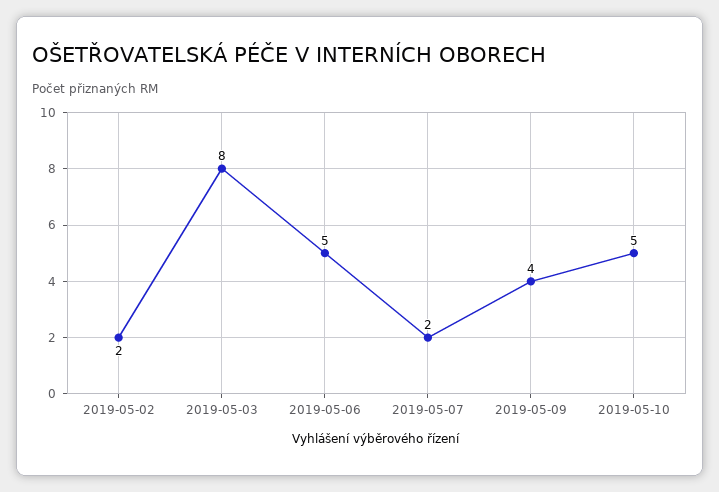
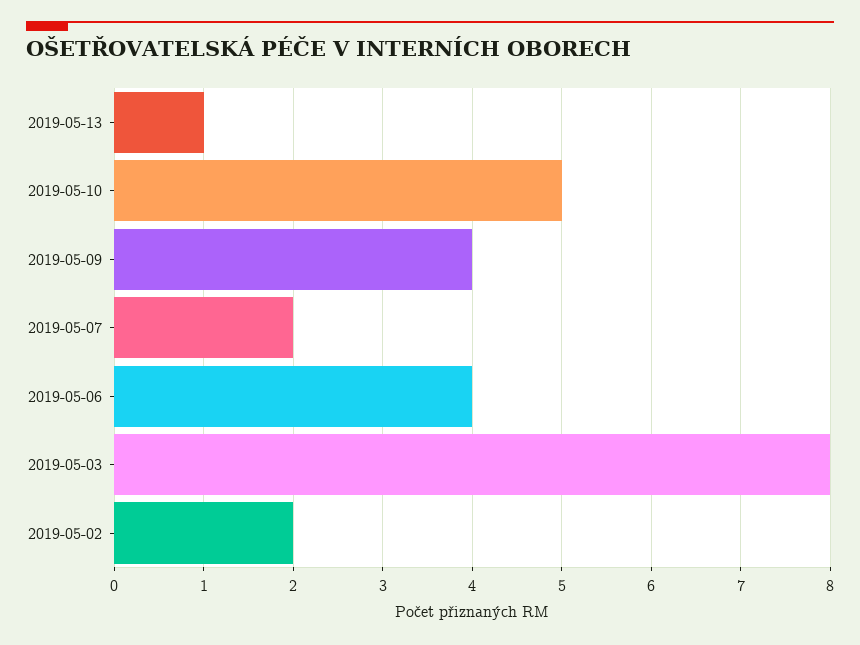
2019-05-06: 5 -> 4
2019-05-13: none -> 1

